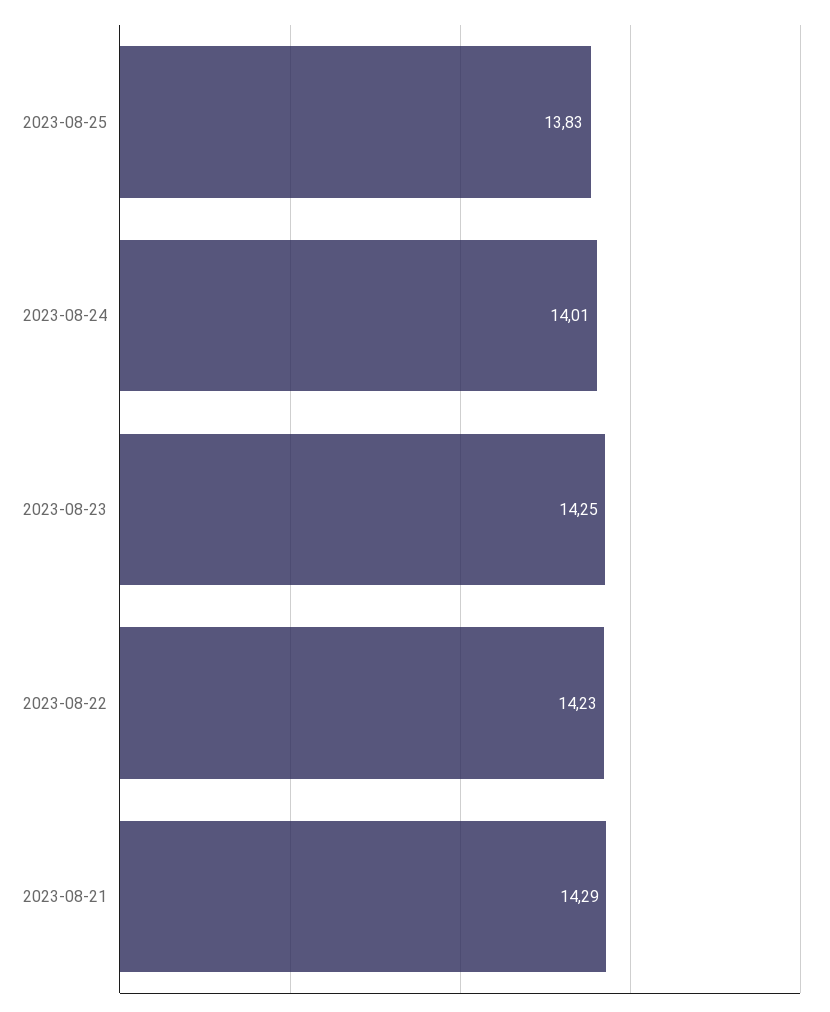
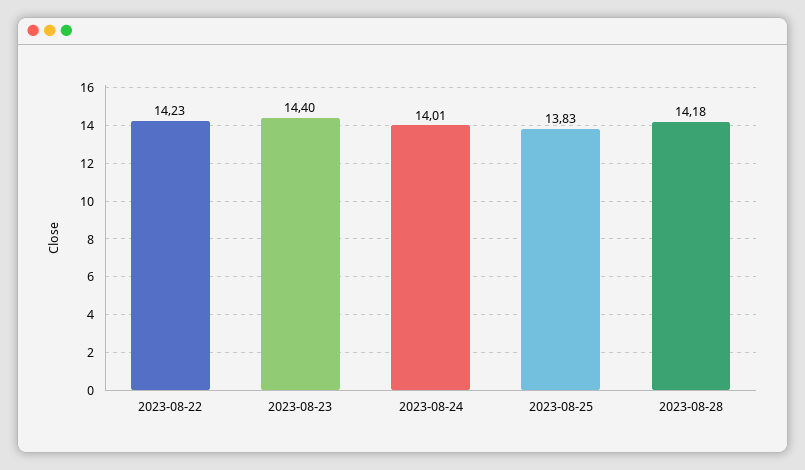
2023-08-23: 14.25 -> 14.4
2023-08-21: 14.29 -> none
2023-08-28: none -> 14.18

